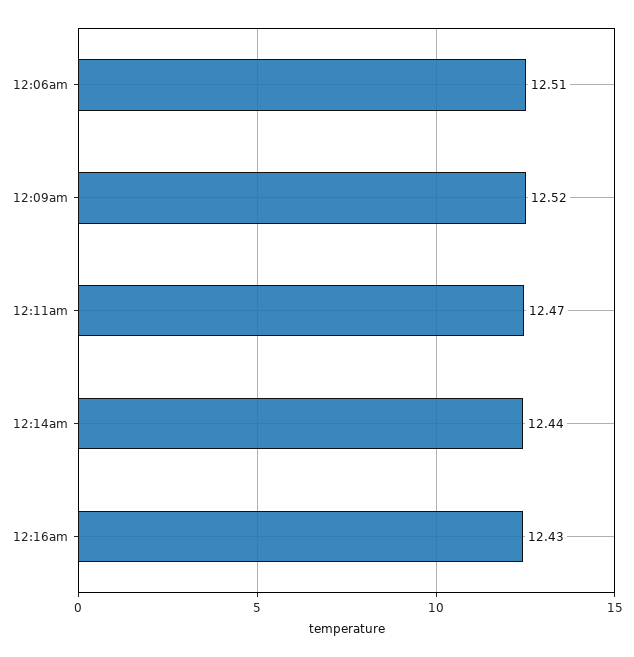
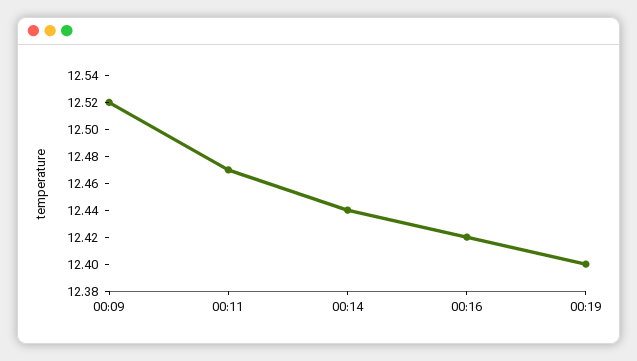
12:06am: 12.51 -> none
12:16am: 12.43 -> 12.42
00:19: none -> 12.4

